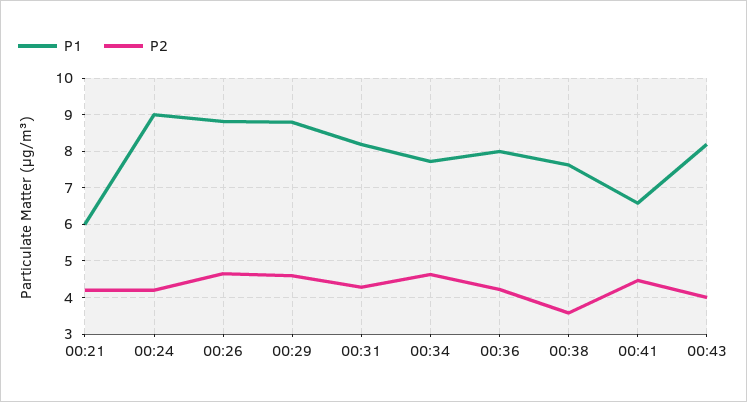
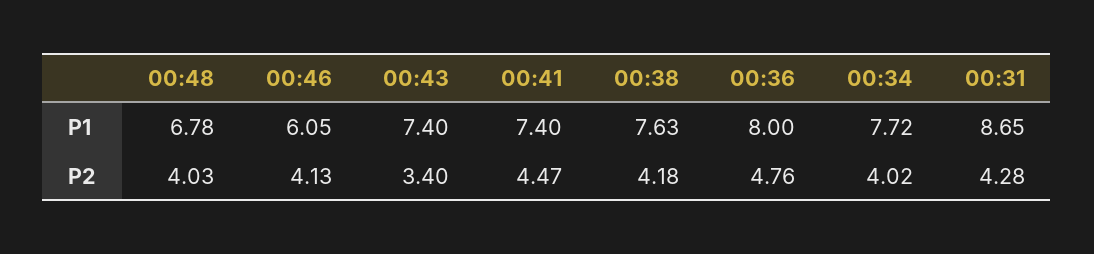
P1, 00:21: 6 -> none
P2, 00:21: 4.2 -> none
P1, 00:24: 9 -> none
P2, 00:24: 4.2 -> none
P1, 00:26: 8.8 -> none
P2, 00:26: 4.6 -> none
P1, 00:29: 8.8 -> none
P2, 00:29: 4.6 -> none
P1, 00:31: 8.2 -> 8.65
P2, 00:34: 4.6 -> 4.02
P2, 00:36: 4.2 -> 4.76
P2, 00:38: 3.6 -> 4.18
P1, 00:41: 6.6 -> 7.4
P1, 00:43: 8.2 -> 7.4
P2, 00:43: 4 -> 3.4
P1, 00:48: none -> 6.78
P1, 00:46: none -> 6.05
P2, 00:48: none -> 4.03
P2, 00:46: none -> 4.13

